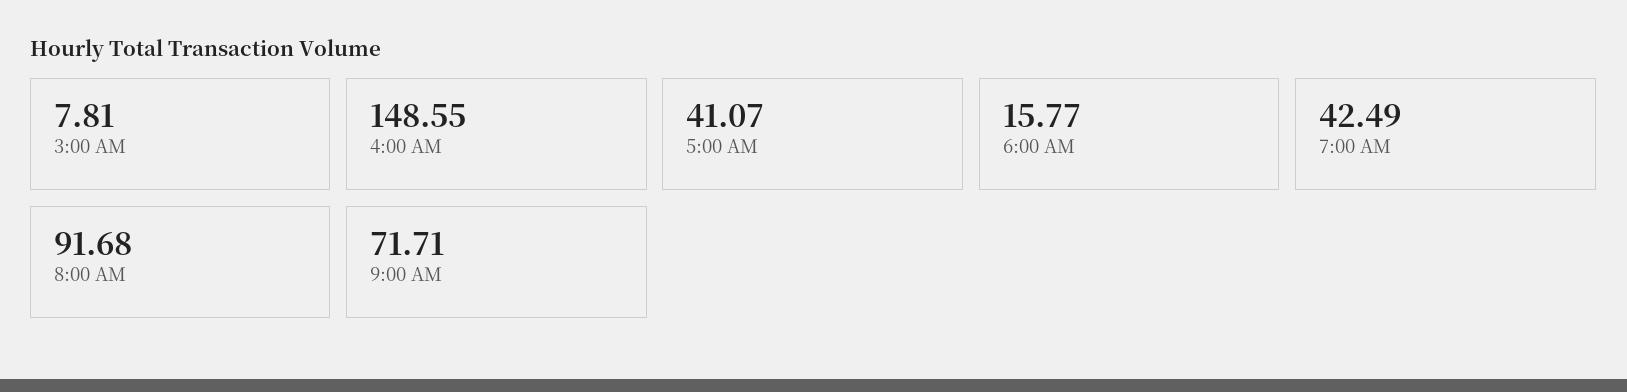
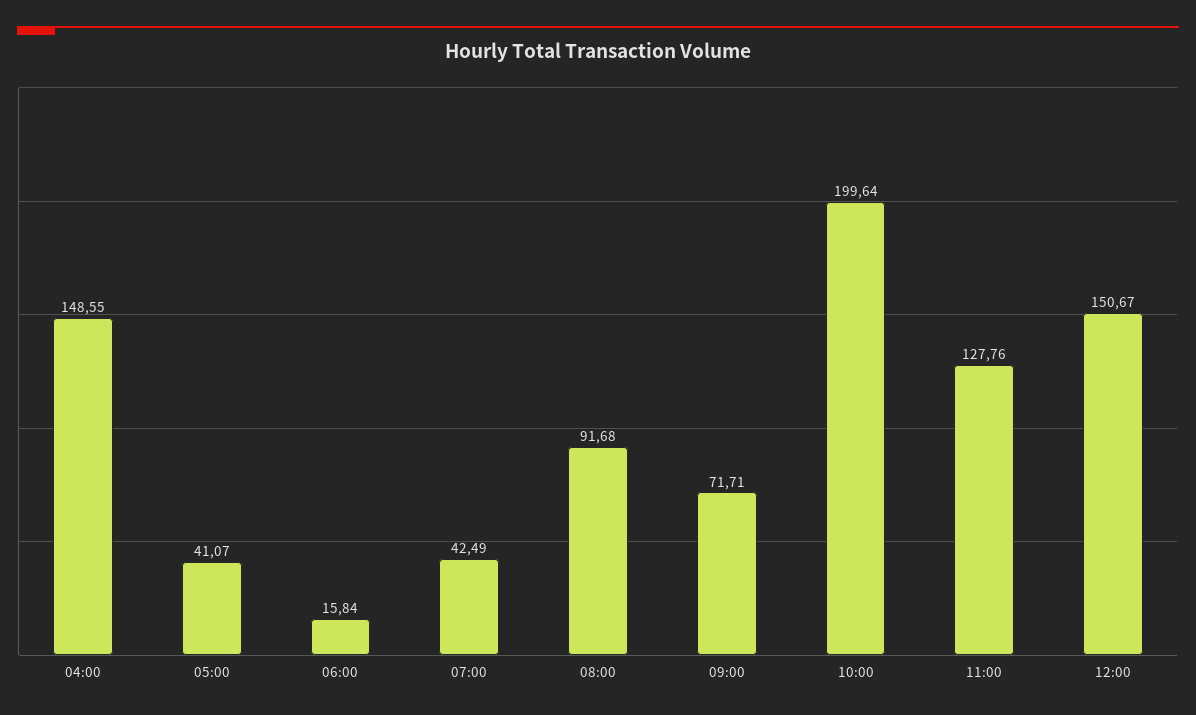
3:00 AM: 7.81 -> none
6:00 AM: 15.77 -> 15.84
10:00: none -> 199.64
11:00: none -> 127.76
12:00: none -> 150.67

